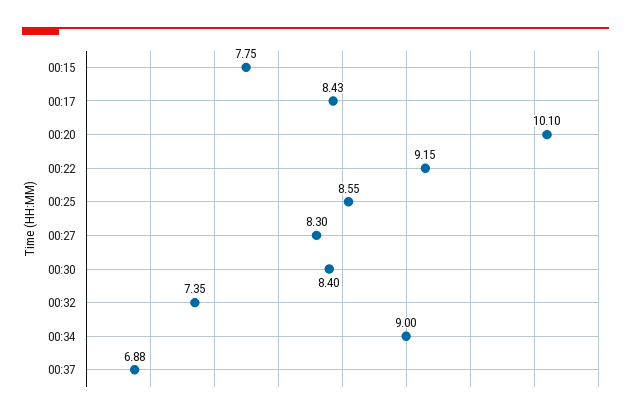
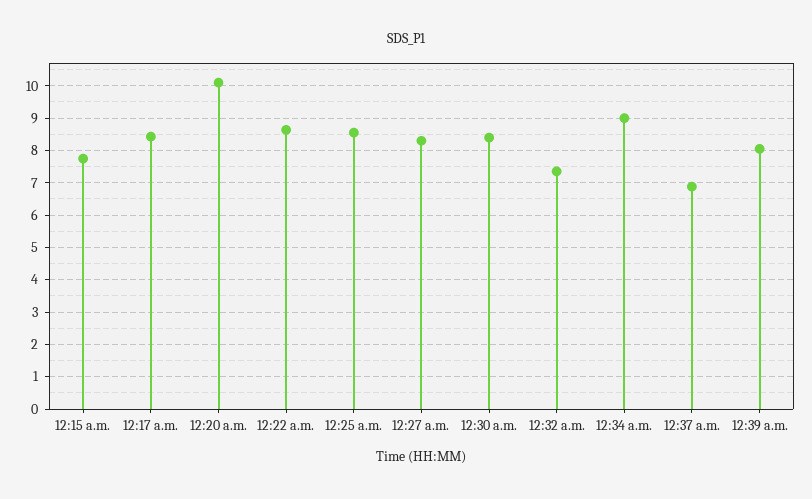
00:22: 9.15 -> 8.6
12:39 a.m.: none -> 8

